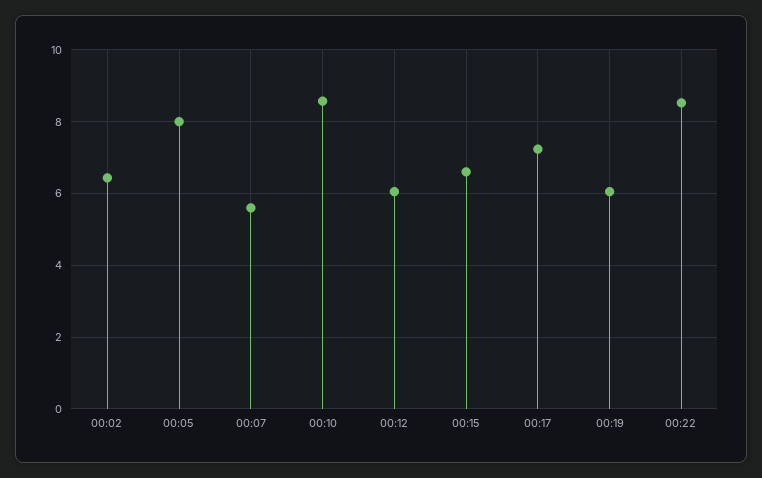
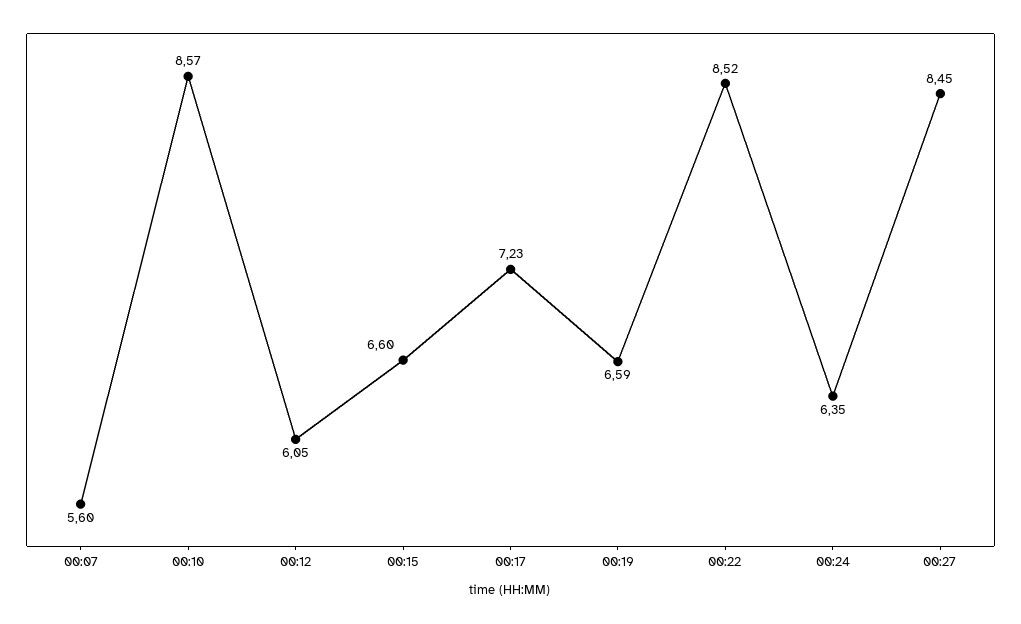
00:02: 6.4 -> none
00:05: 8 -> none
00:19: 6 -> 6.59
00:24: none -> 6.35
00:27: none -> 8.45

